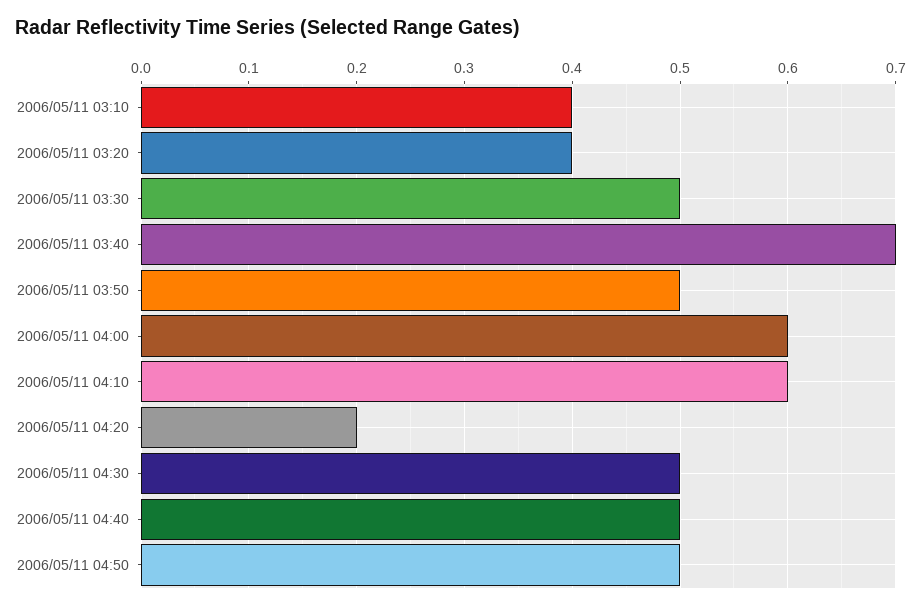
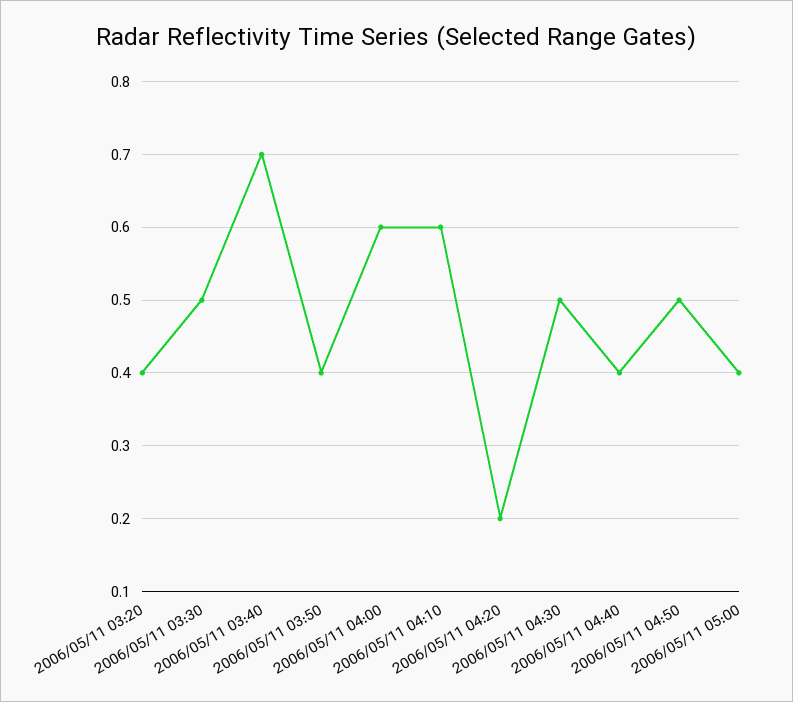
2006/05/11 03:10: 0.4 -> none
2006/05/11 03:50: 0.5 -> 0.4
2006/05/11 04:40: 0.5 -> 0.4
2006/05/11 05:00: none -> 0.4

